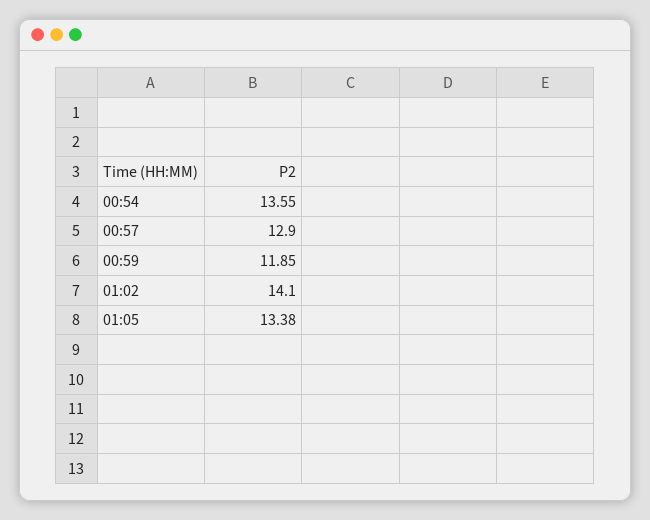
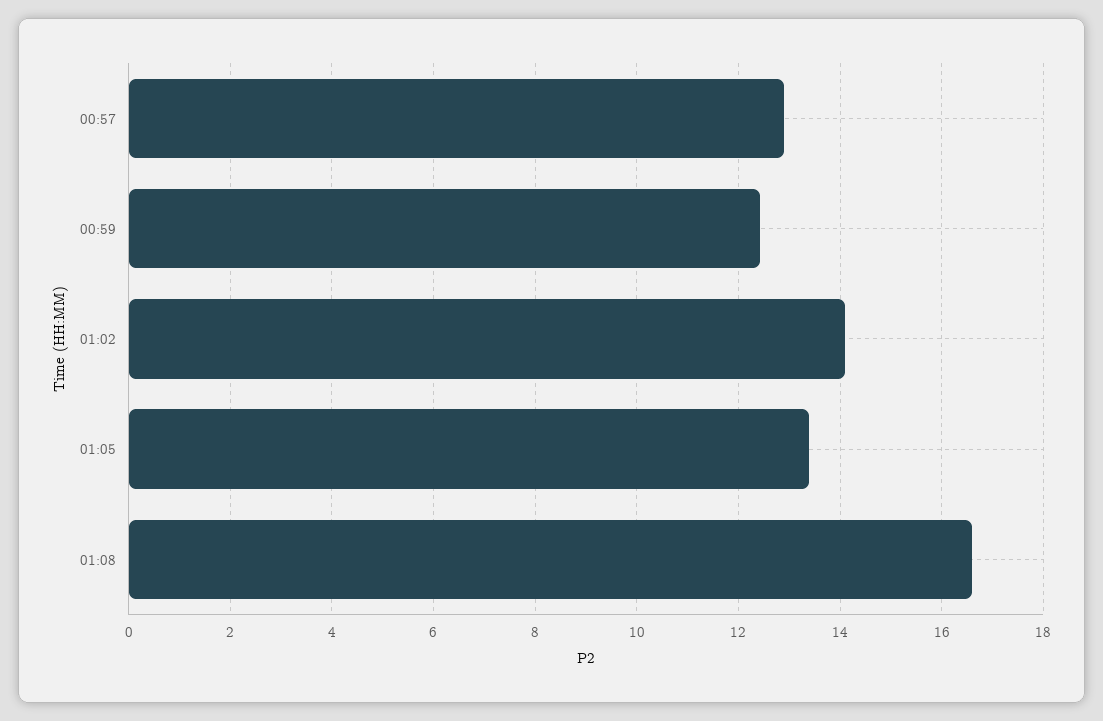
00:54: 13.55 -> none
00:59: 11.85 -> 12.4
01:08: none -> 16.6

